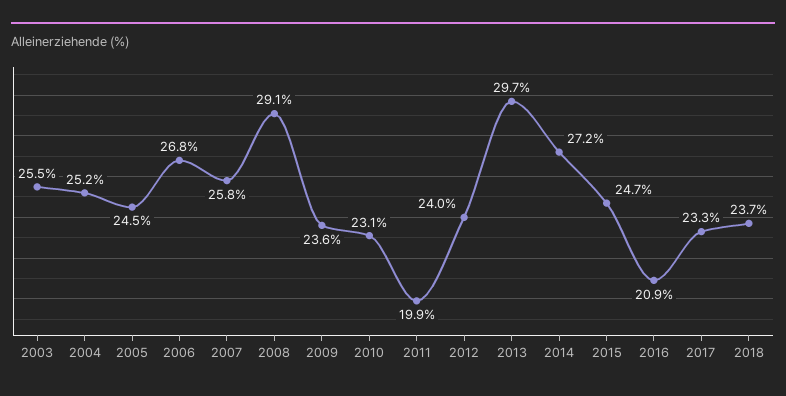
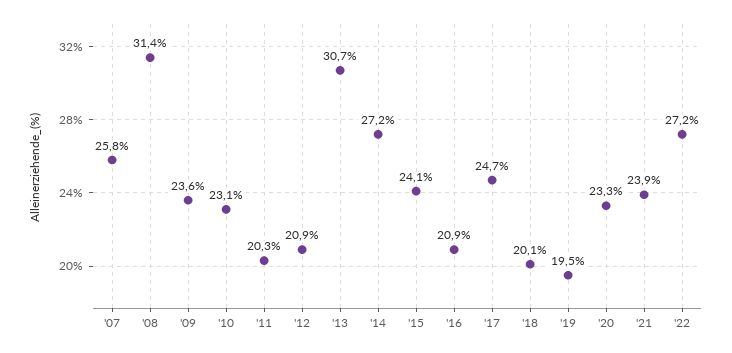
2003: 25.5 -> none
2004: 25.2 -> none
2005: 24.5 -> none
2006: 26.8 -> none
2008: 29.1 -> 31.4
2011: 19.9 -> 20.3
2012: 24 -> 20.9
2013: 29.7 -> 30.7
2015: 24.7 -> 24.1
2017: 23.3 -> 24.7
2018: 23.7 -> 20.1
'19: none -> 19.5
'20: none -> 23.3
'21: none -> 23.9
'22: none -> 27.2

